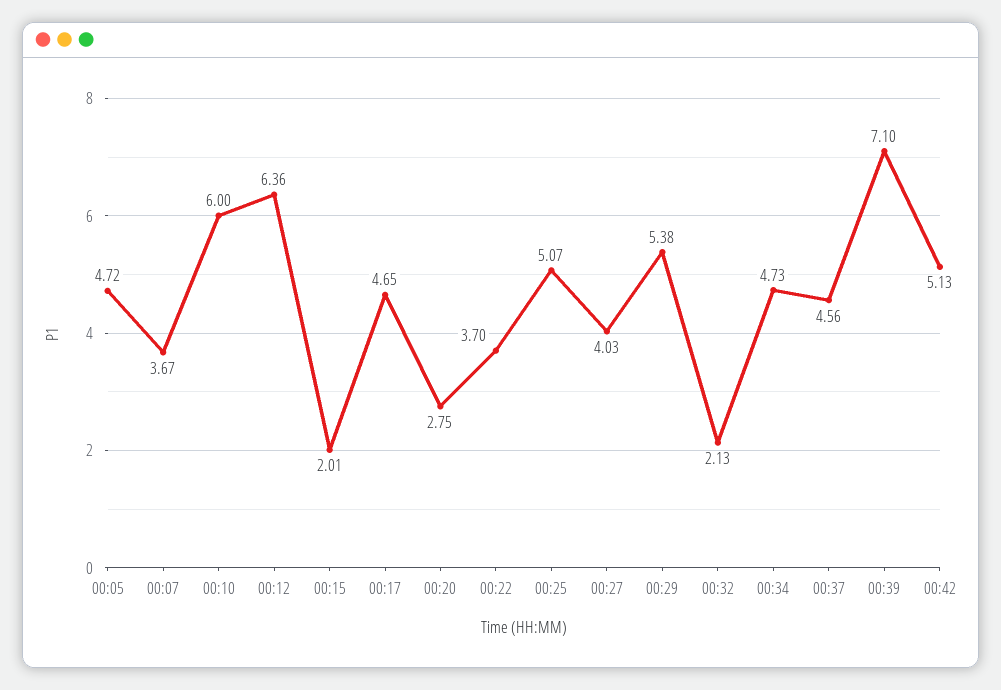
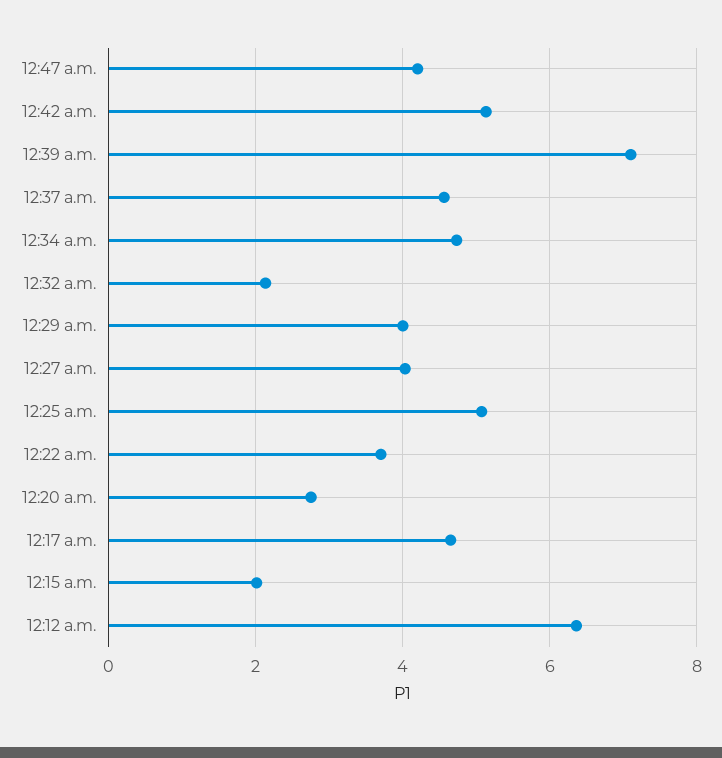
00:05: 4.72 -> none
00:07: 3.67 -> none
00:10: 6 -> none
00:29: 5.38 -> 4
12:47 a.m.: none -> 4.2

